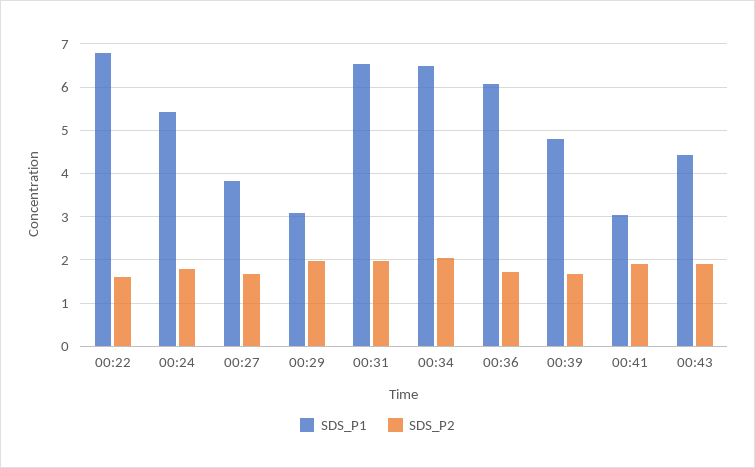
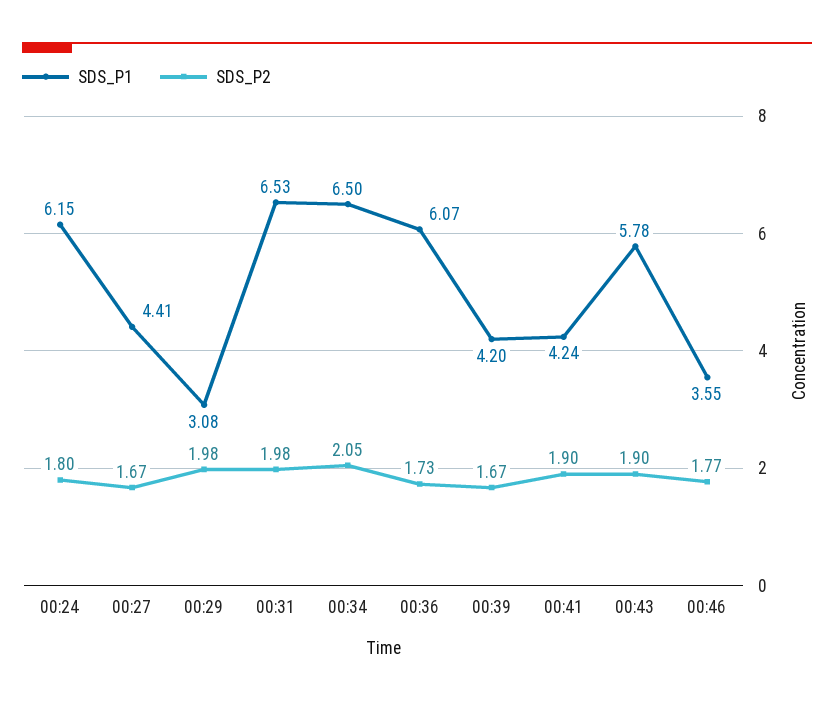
SDS_P1, 00:22: 6.8 -> none
SDS_P2, 00:22: 1.6 -> none
SDS_P1, 00:24: 5.4 -> 6.15
SDS_P1, 00:27: 3.8 -> 4.41
SDS_P1, 00:39: 4.8 -> 4.2
SDS_P1, 00:41: 3 -> 4.24
SDS_P1, 00:43: 4.4 -> 5.78
SDS_P1, 00:46: none -> 3.55
SDS_P2, 00:46: none -> 1.77

